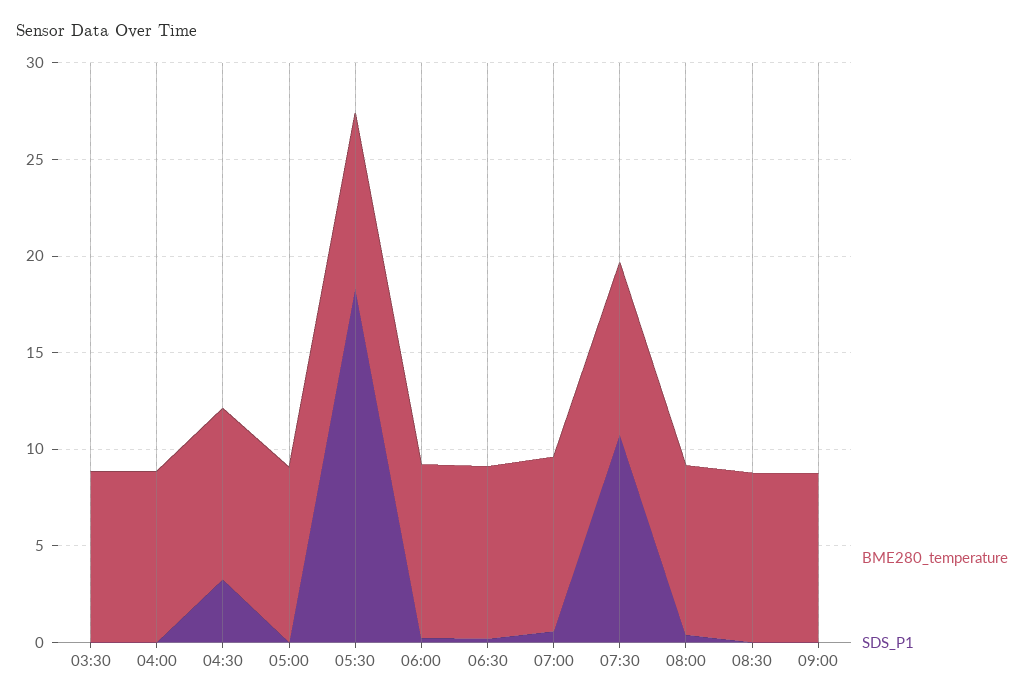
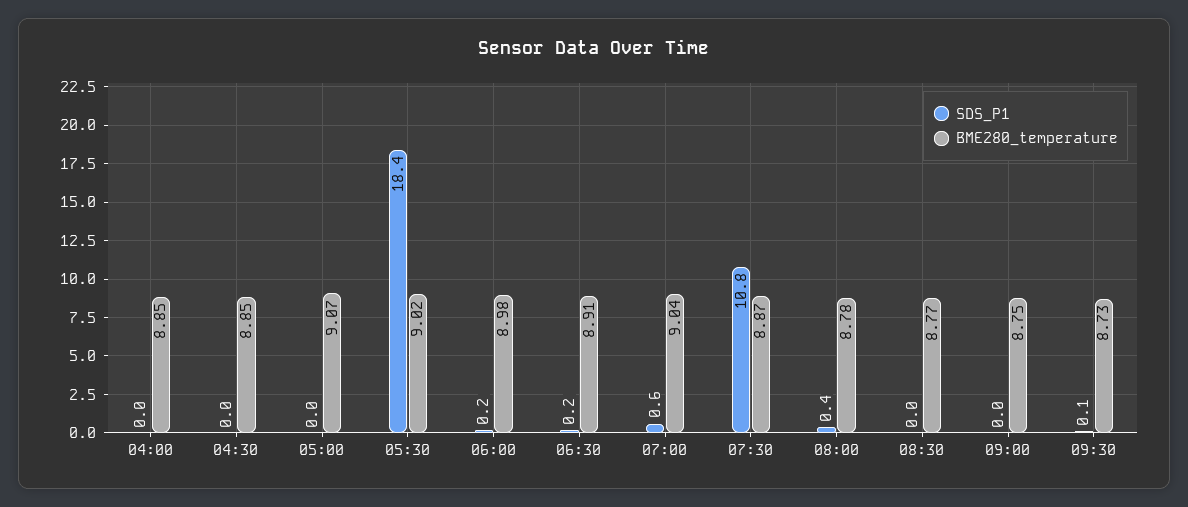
BME280_temperature, 03:30: 9 -> none
SDS_P1, 03:30: 0 -> none
SDS_P1, 04:30: 3 -> 0
SDS_P1, 09:30: none -> 0.1
BME280_temperature, 09:30: none -> 8.73

